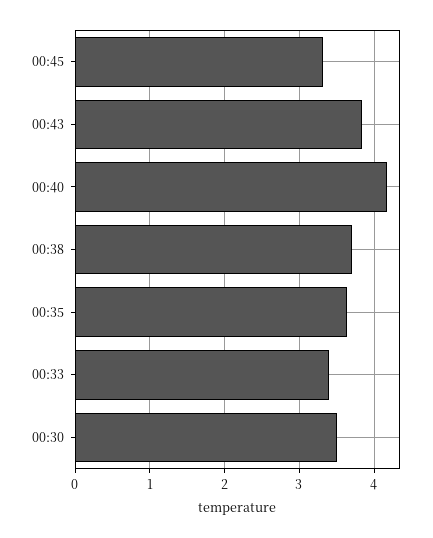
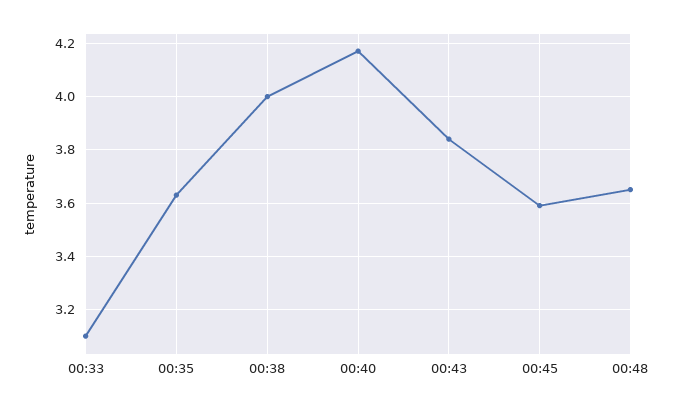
00:45: 3.3 -> 3.6
00:38: 3.7 -> 4
00:33: 3.4 -> 3.1
00:30: 3.5 -> none
00:48: none -> 3.65

